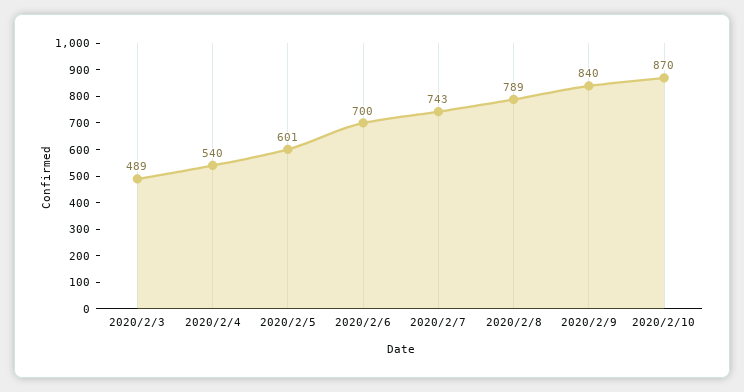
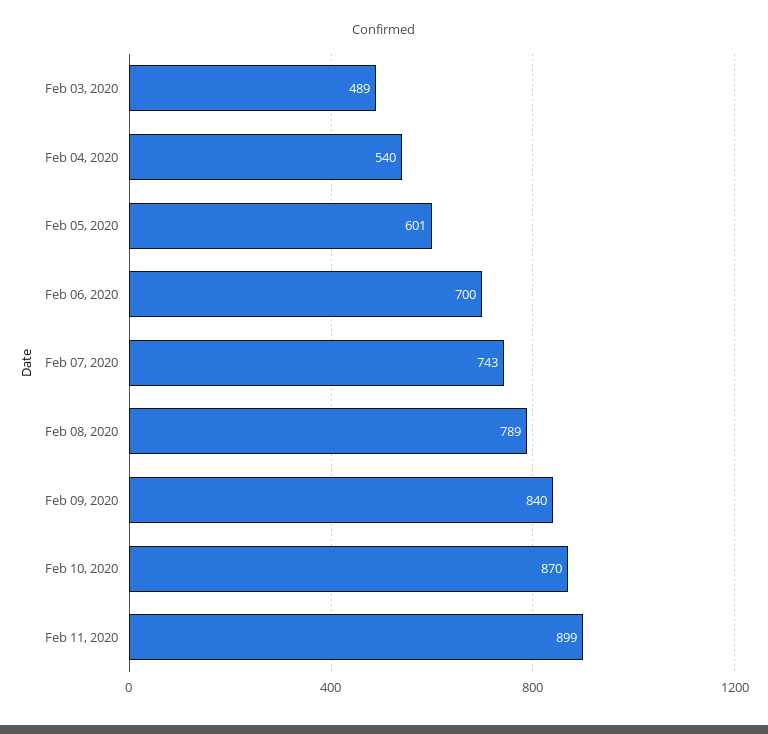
Feb 11, 2020: none -> 899

